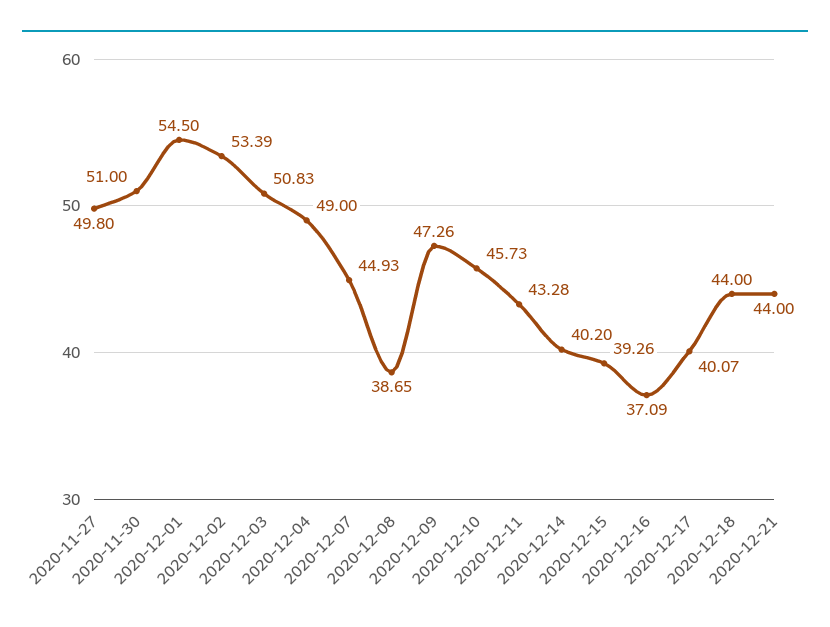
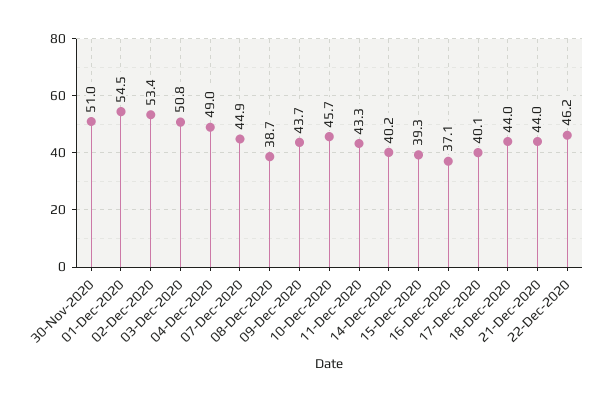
2020-11-27: 49.8 -> none
2020-12-09: 47.26 -> 43.7
22-Dec-2020: none -> 46.2

